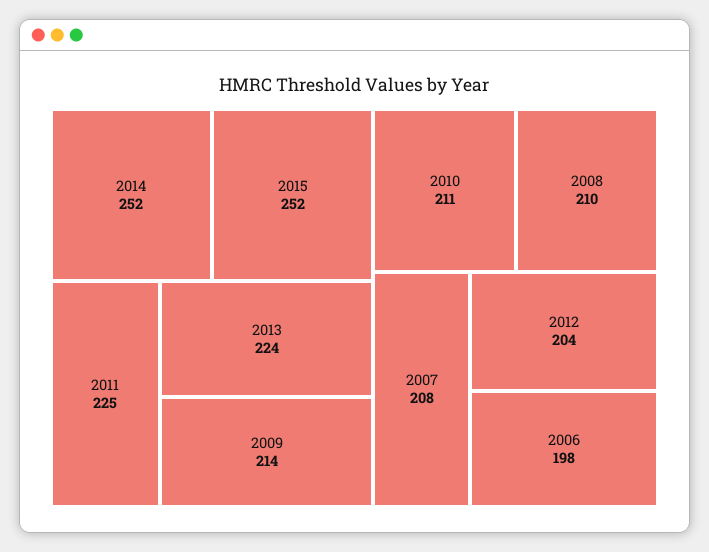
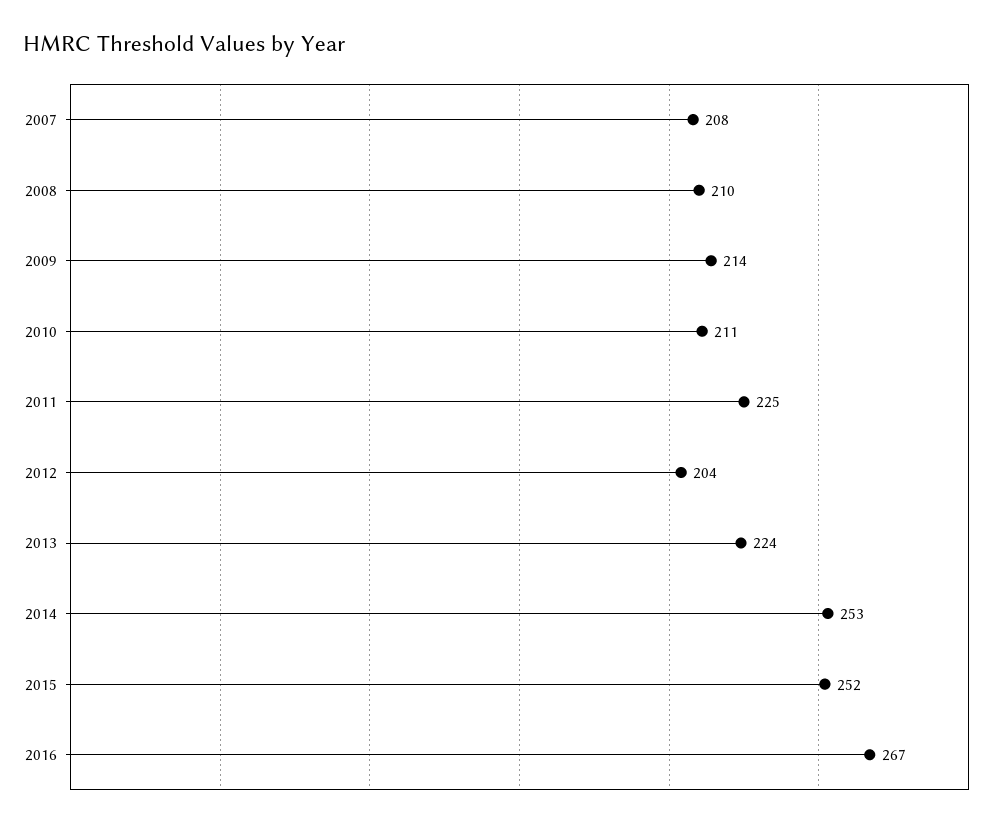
2014: 252 -> 253
2006: 198 -> none
2016: none -> 267

